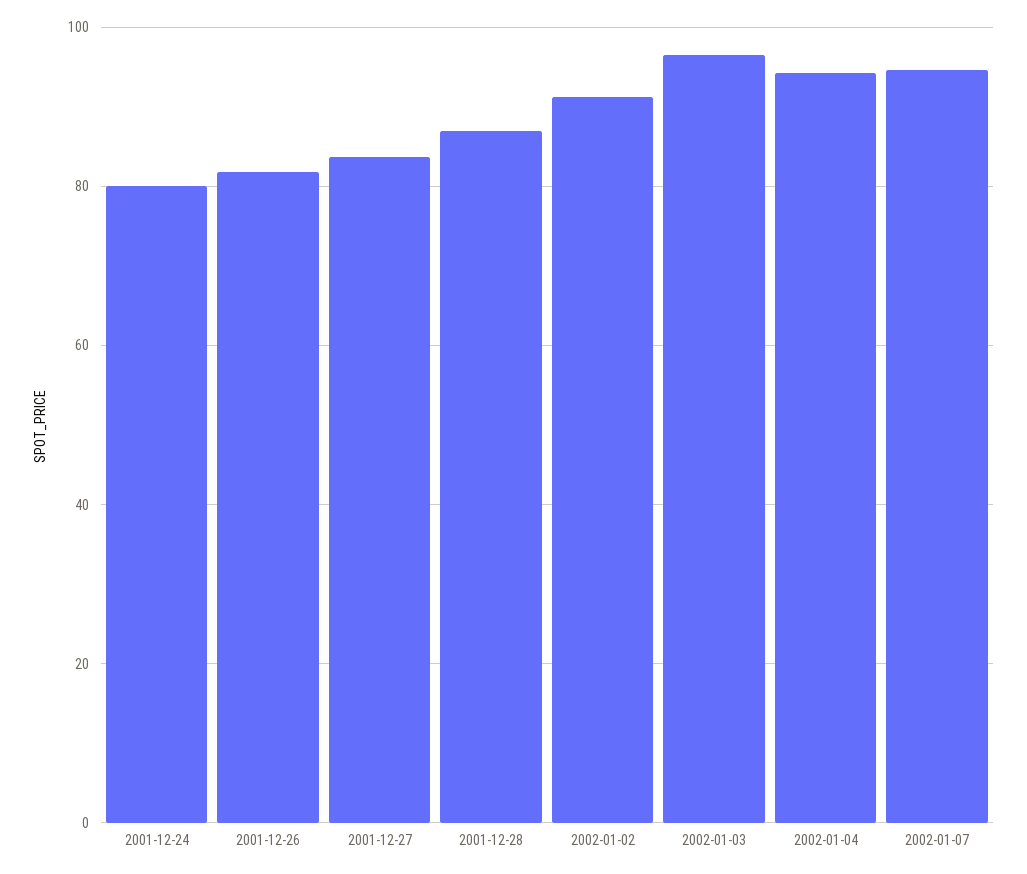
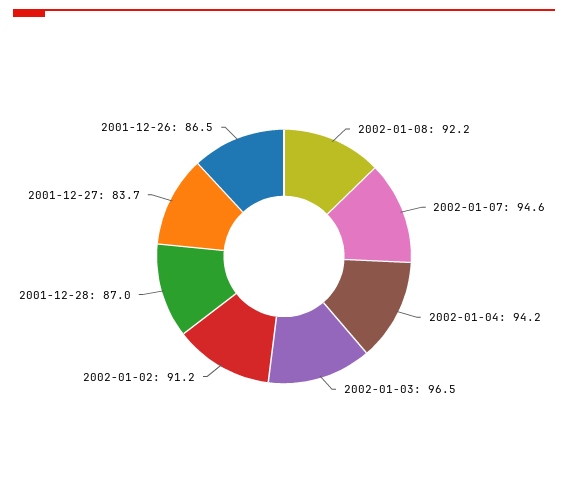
2001-12-24: 80 -> none
2001-12-26: 82 -> 86.5
2002-01-08: none -> 92.2

